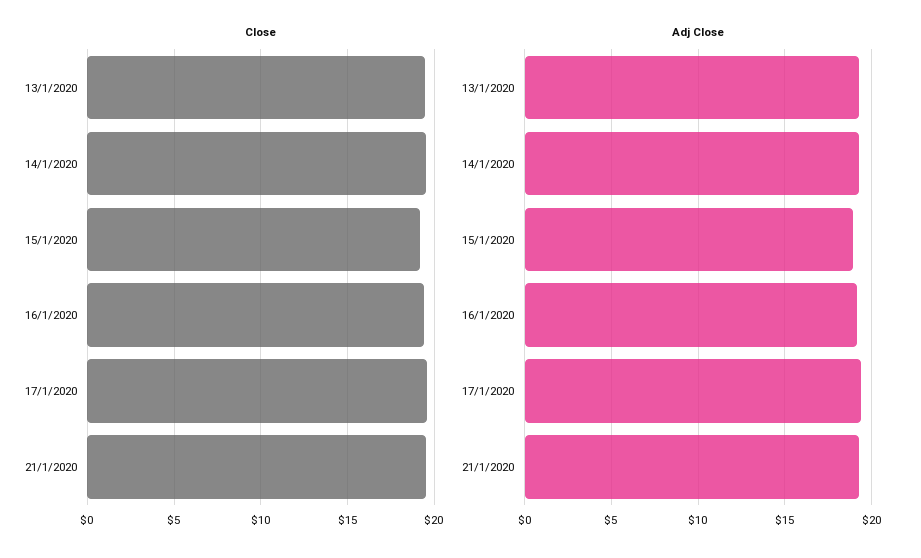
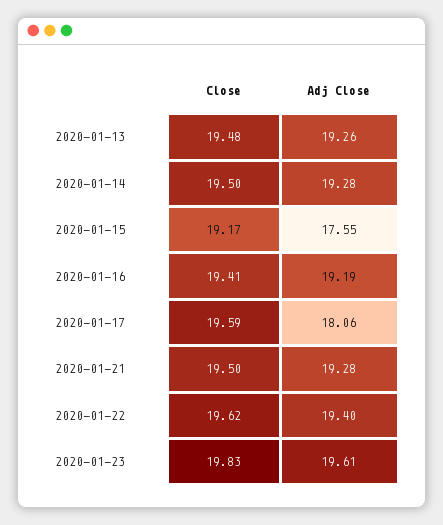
Adj Close, 15/1/2020: 19 -> 17.55
Adj Close, 17/1/2020: 19.5 -> 18.06
Close, 2020-01-22: none -> 19.62
Adj Close, 2020-01-22: none -> 19.4
Close, 2020-01-23: none -> 19.83
Adj Close, 2020-01-23: none -> 19.61

